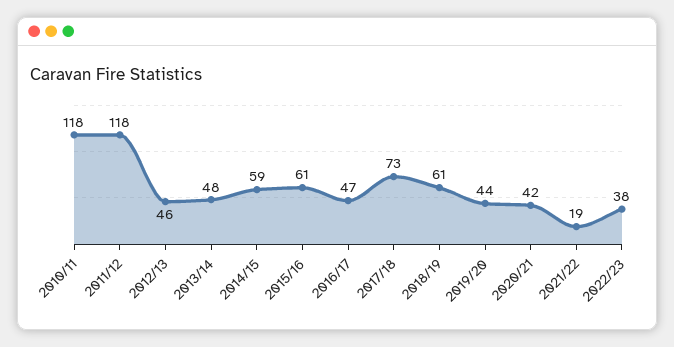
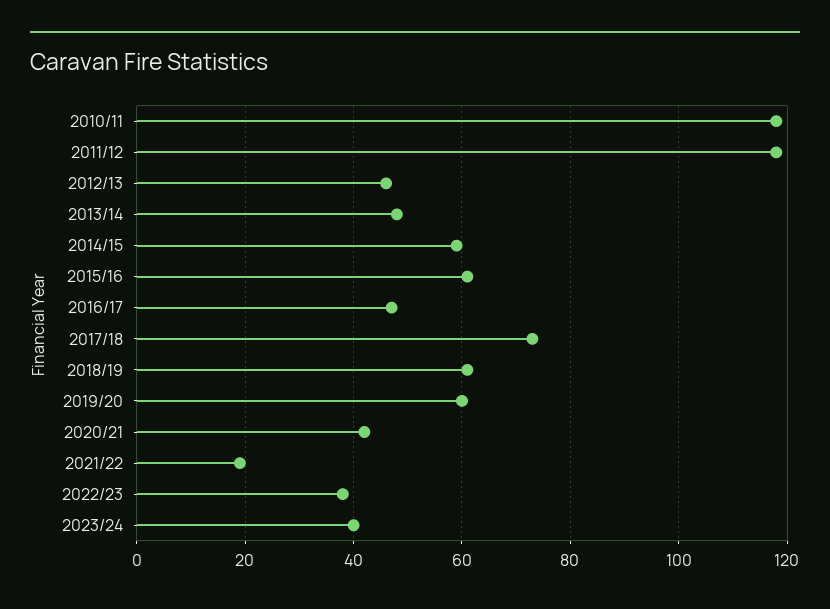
2019/20: 44 -> 60
2023/24: none -> 40

